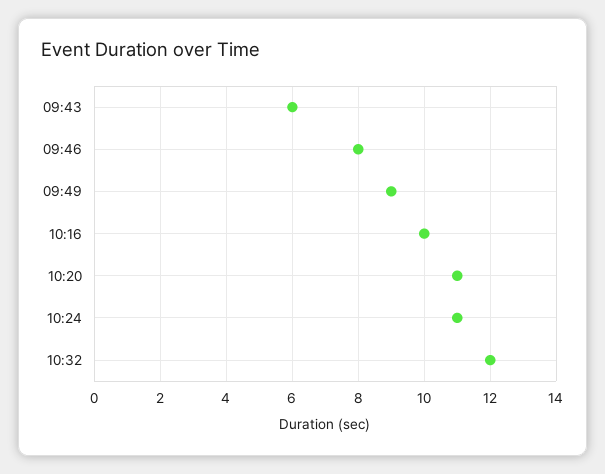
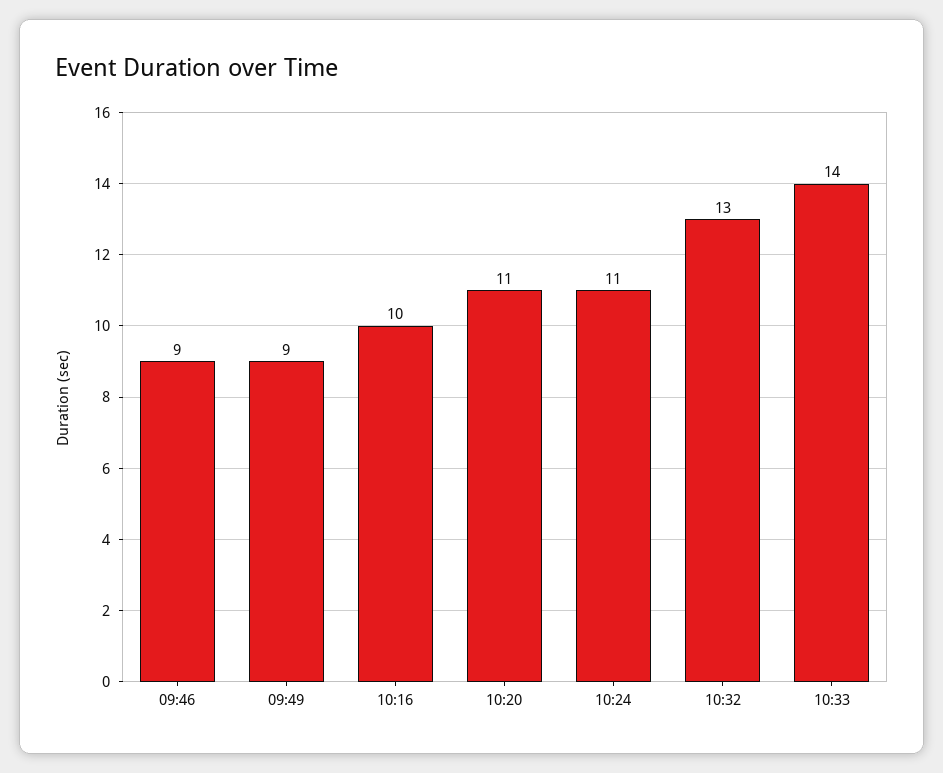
09:43: 6 -> none
09:46: 8 -> 9
10:32: 12 -> 13
10:33: none -> 14

